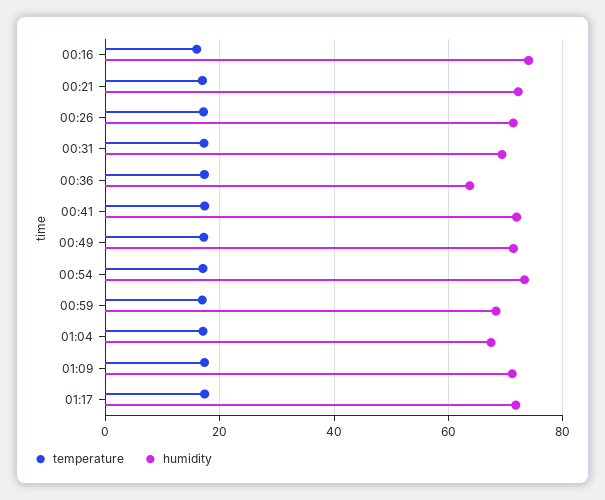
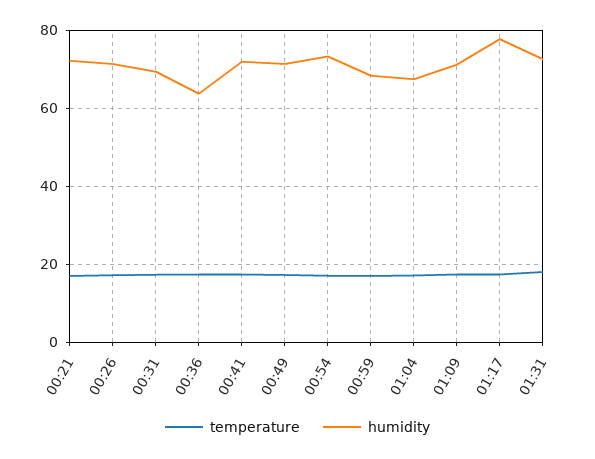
temperature, 00:16: 16 -> none
humidity, 00:16: 74 -> none
humidity, 01:17: 72 -> 78
temperature, 01:31: none -> 18
humidity, 01:31: none -> 72

